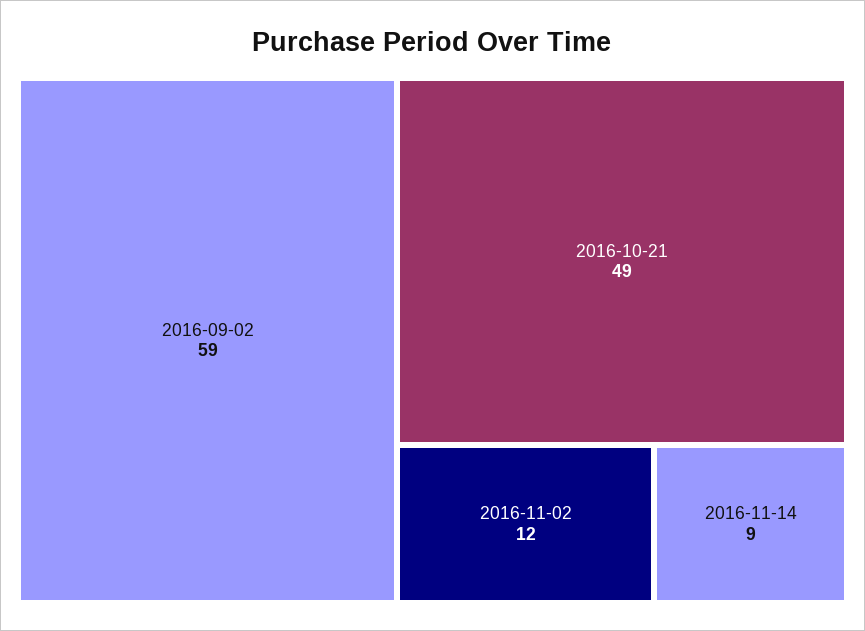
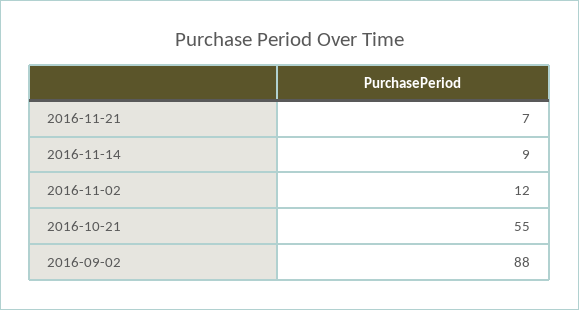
2016-09-02: 59 -> 88
2016-10-21: 49 -> 55
2016-11-21: none -> 7

